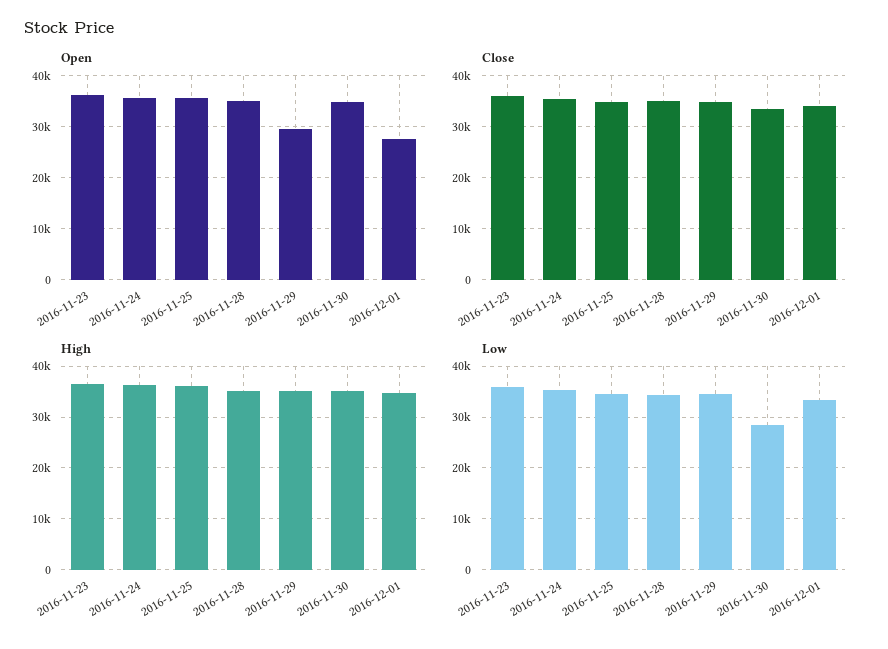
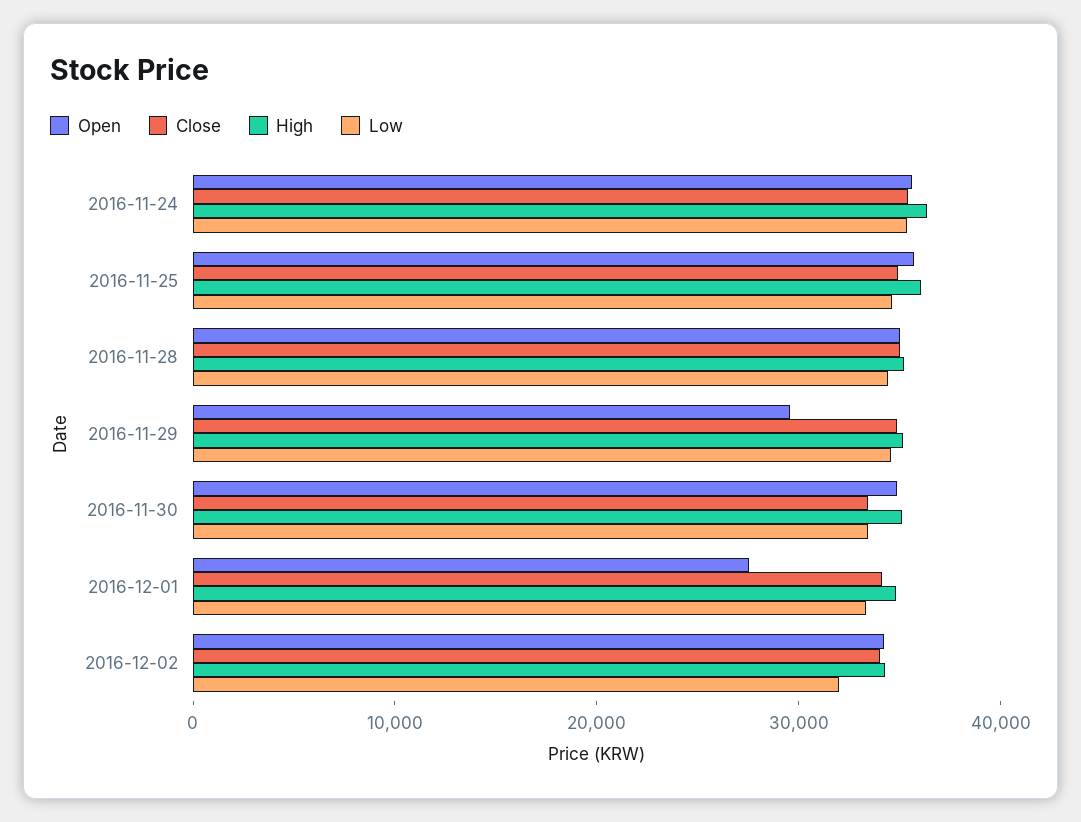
Open, 2016-11-23: 36000 -> none
Close, 2016-11-23: 36000 -> none
High, 2016-11-23: 36000 -> none
Low, 2016-11-23: 36000 -> none
Low, 2016-11-30: 28000 -> 34000
Open, 2016-12-02: none -> 34000
Close, 2016-12-02: none -> 34000
High, 2016-12-02: none -> 34000
Low, 2016-12-02: none -> 32000

